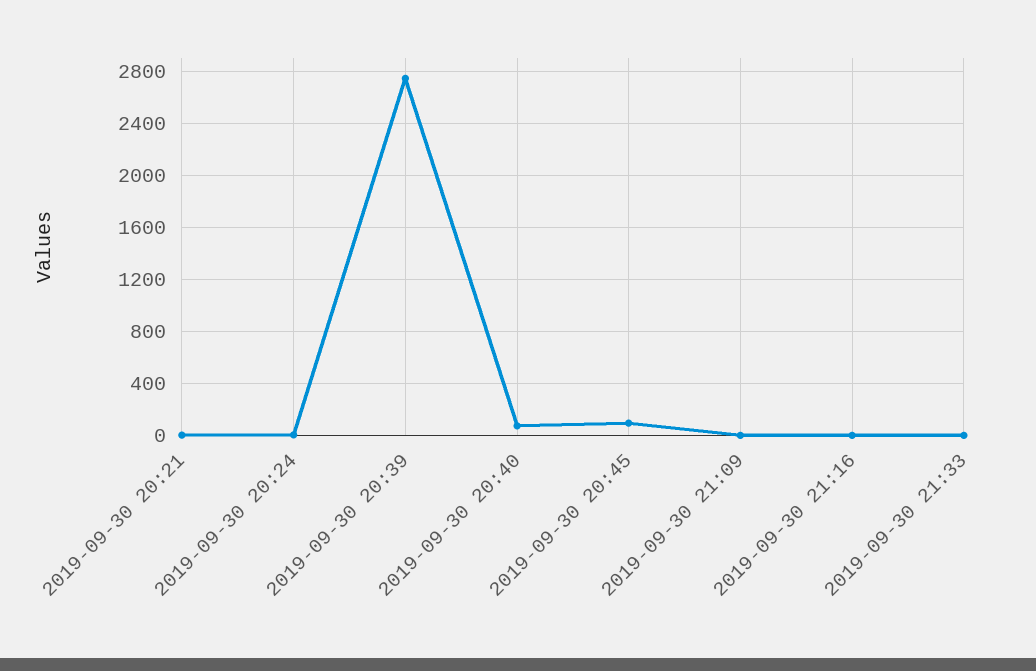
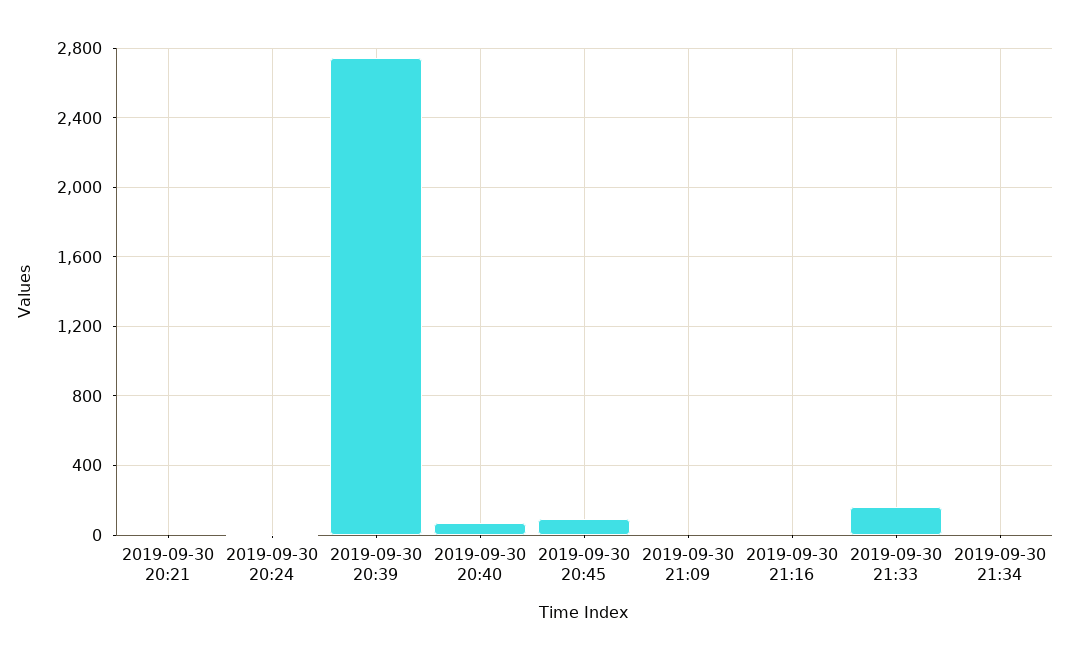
2019-09-30 21:33: 0 -> 150
2019-09-30 21:34: none -> 0

